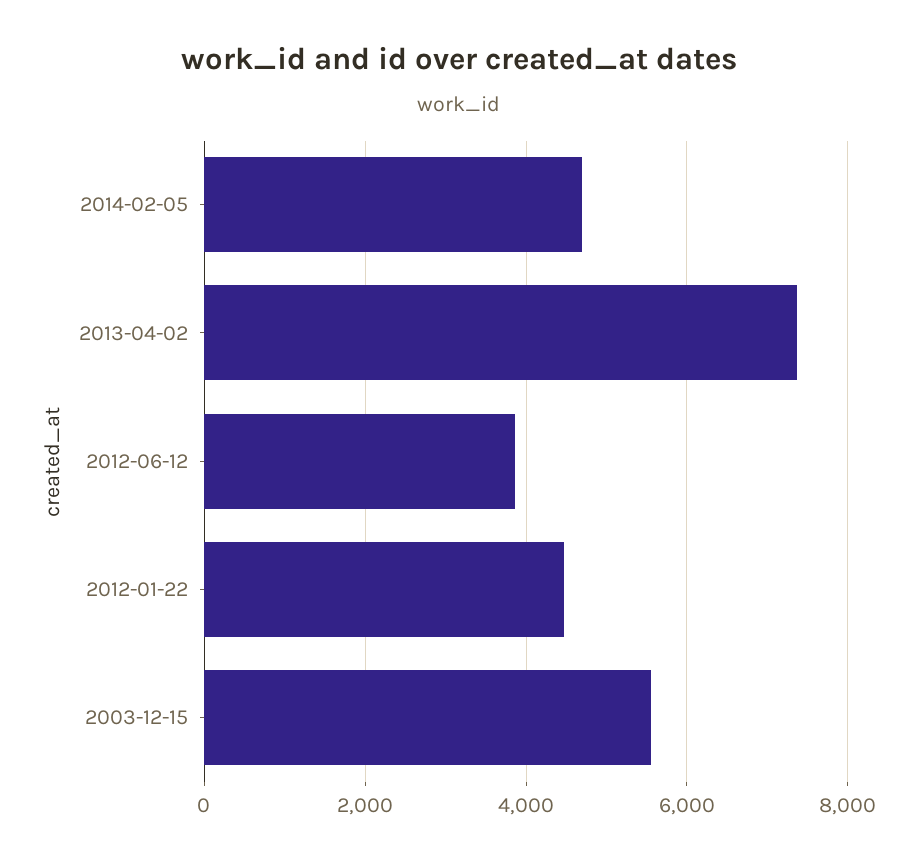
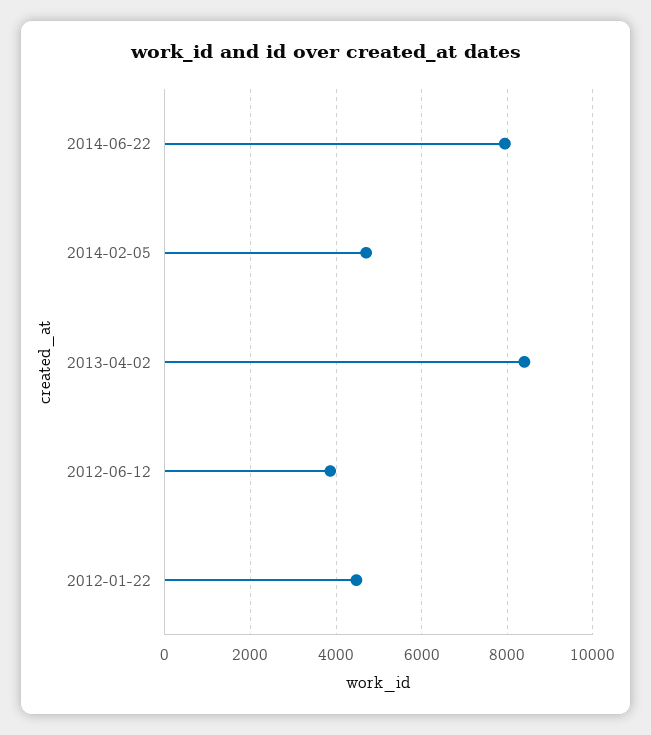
2013-04-02: 7400 -> 8400
2003-12-15: 5600 -> none
2014-06-22: none -> 8000

